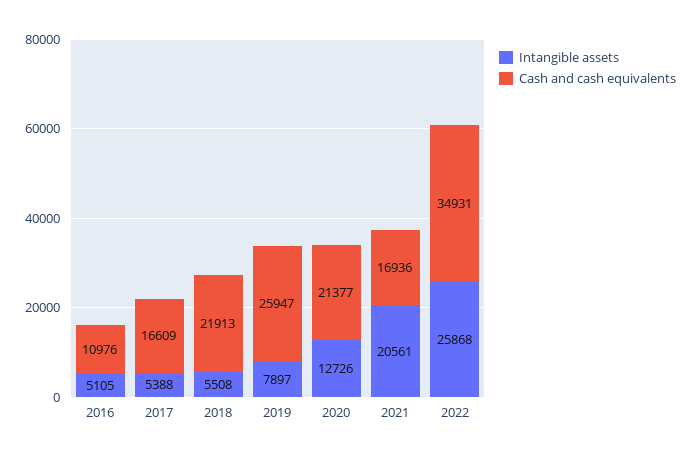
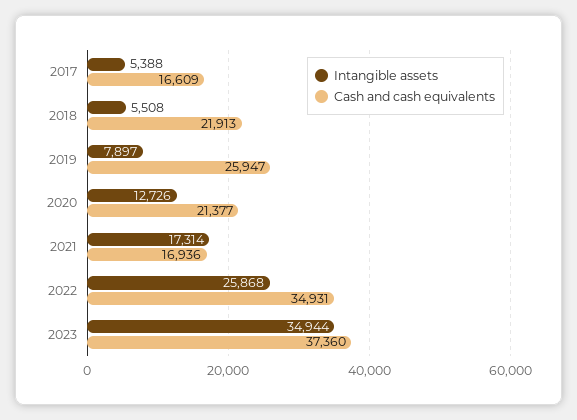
Intangible assets, 2016: 5105 -> none
Cash and cash equivalents, 2016: 10976 -> none
Intangible assets, 2021: 20561 -> 17314
Intangible assets, 2023: none -> 34944
Cash and cash equivalents, 2023: none -> 37360

